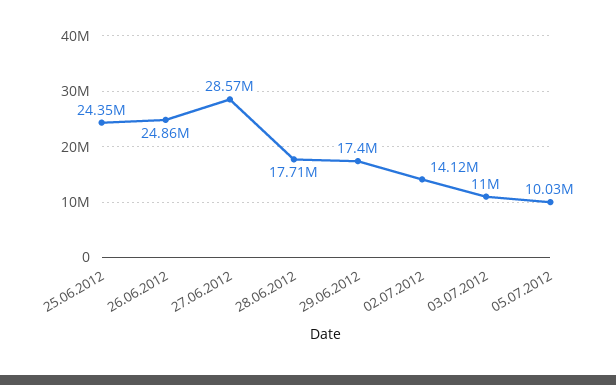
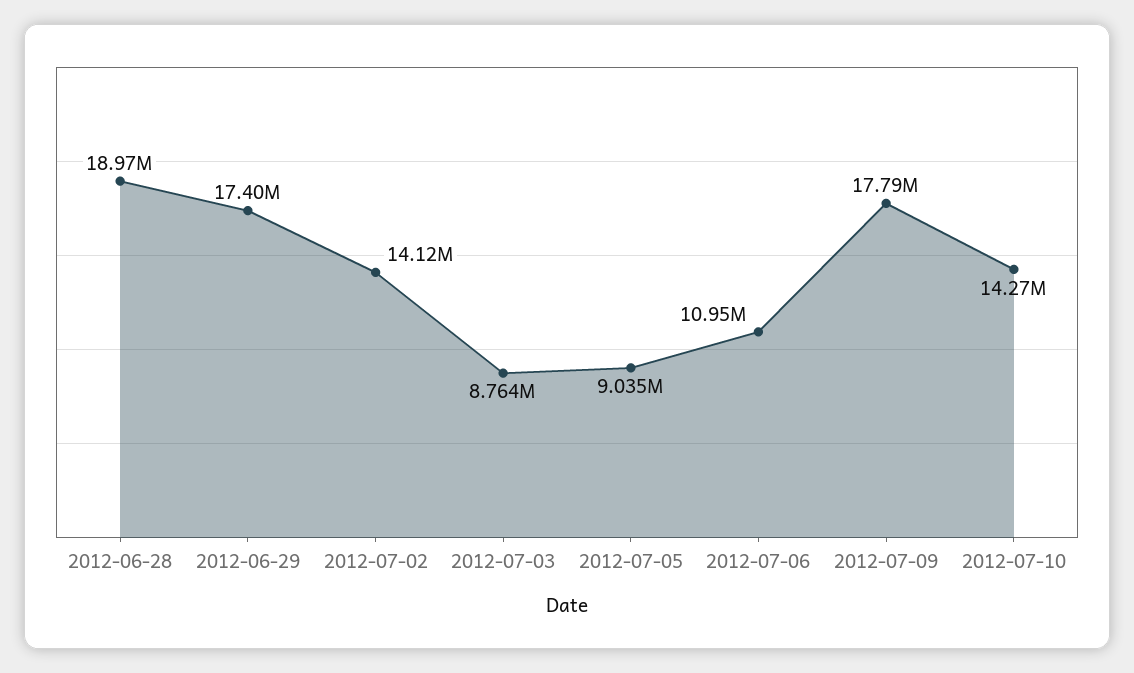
25.06.2012: 24350000 -> none
26.06.2012: 24860000 -> none
27.06.2012: 28570000 -> none
28.06.2012: 17710000 -> 18970000
03.07.2012: 11000000 -> 8764000
05.07.2012: 10030000 -> 9035000
2012-07-06: none -> 10950000
2012-07-09: none -> 17790000
2012-07-10: none -> 14270000

